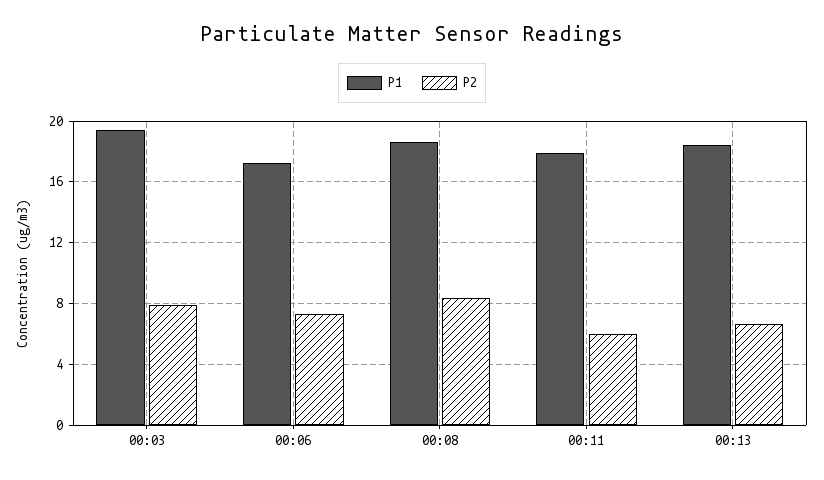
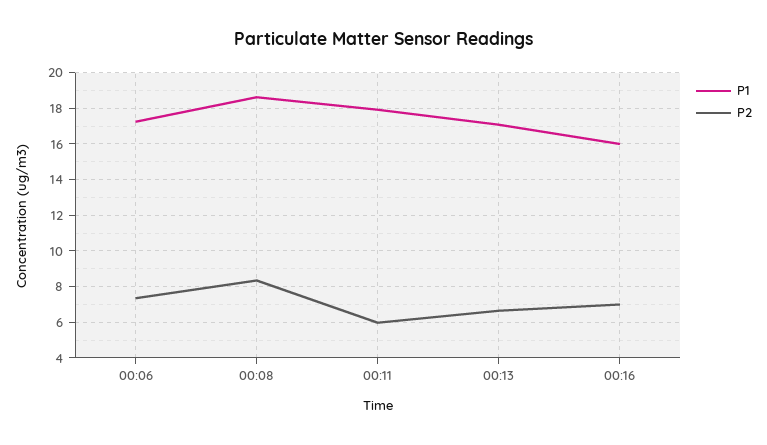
P1, 00:03: 19.5 -> none
P2, 00:03: 8 -> none
P1, 00:13: 18.5 -> 17
P1, 00:16: none -> 16
P2, 00:16: none -> 7

